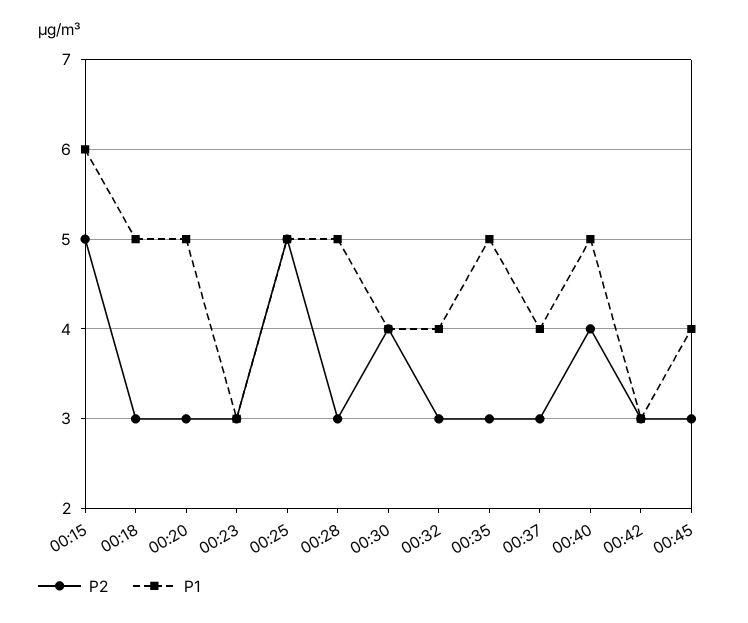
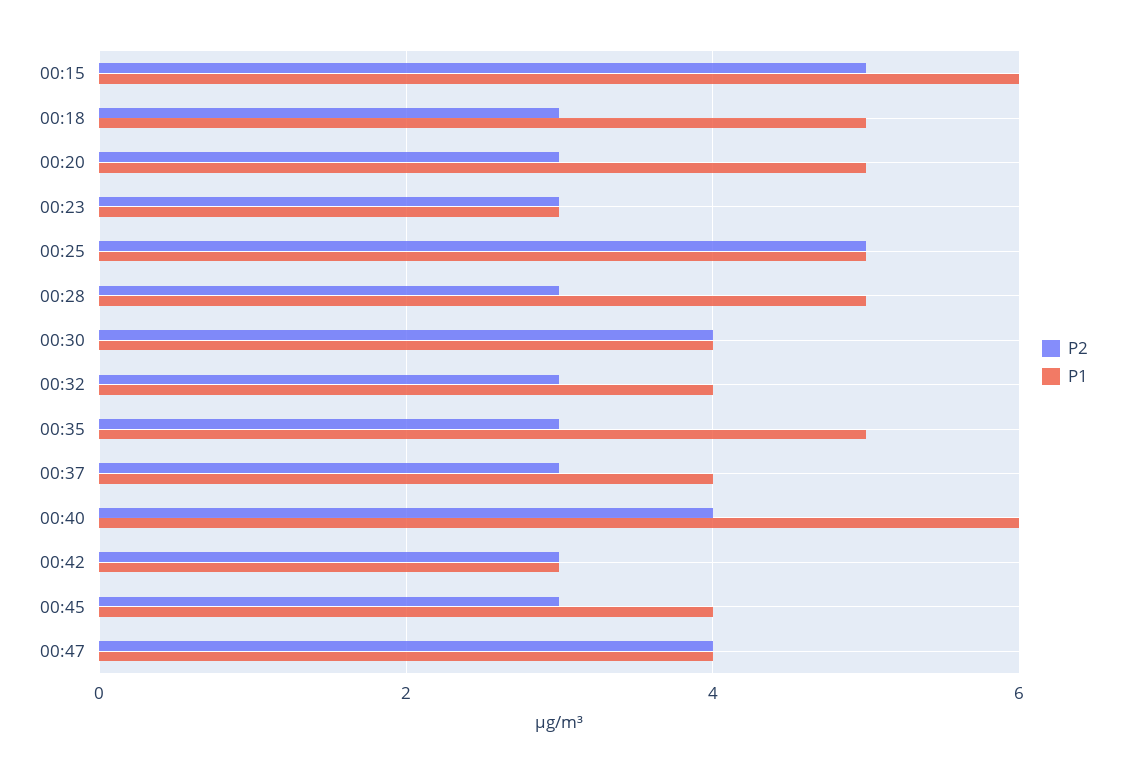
P1, 00:40: 5 -> 6
P2, 00:47: none -> 4
P1, 00:47: none -> 4

